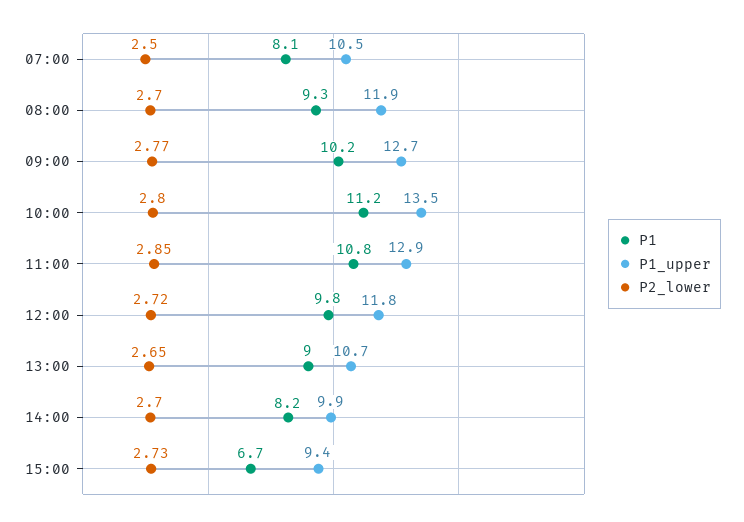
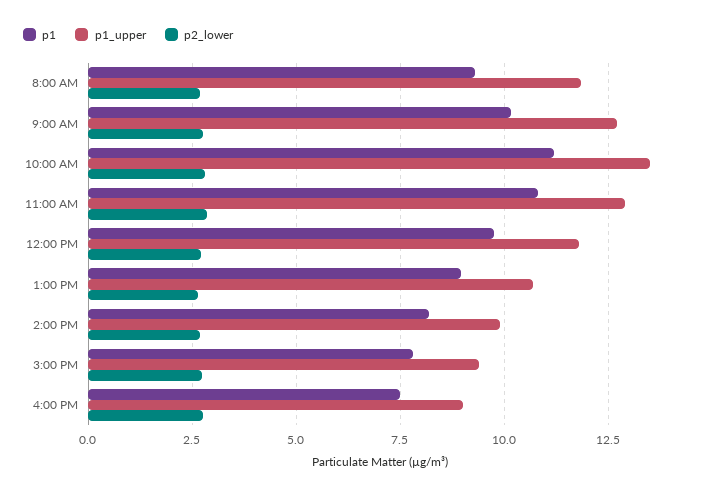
P1, 07:00: 8.1 -> none
P1_upper, 07:00: 10.5 -> none
P2_lower, 07:00: 2.5 -> none
P1, 15:00: 6.7 -> 7.75
P1, 4:00 PM: none -> 7.5
P1_upper, 4:00 PM: none -> 9
P2_lower, 4:00 PM: none -> 2.75

